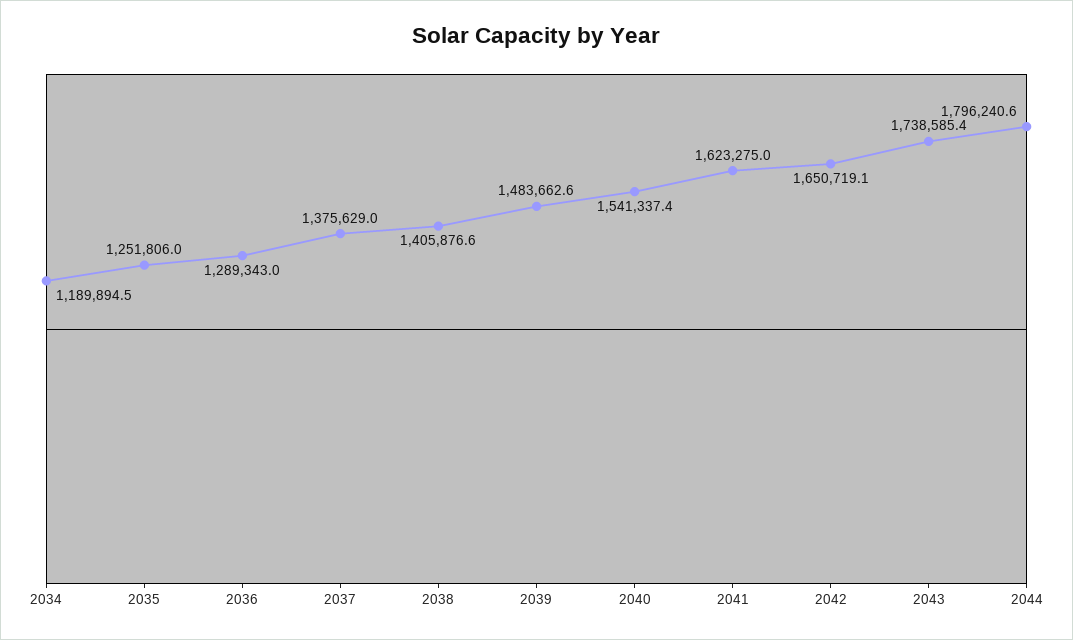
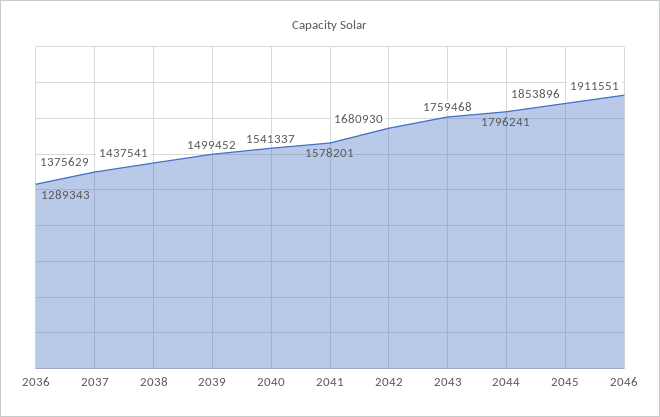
2034: 1189894.5 -> none
2035: 1251806 -> none
2038: 1405876.6 -> 1437541
2039: 1483662.6 -> 1499452
2041: 1623275 -> 1578201
2042: 1650719.1 -> 1680930
2043: 1738585.4 -> 1759468
2045: none -> 1853896
2046: none -> 1911551

